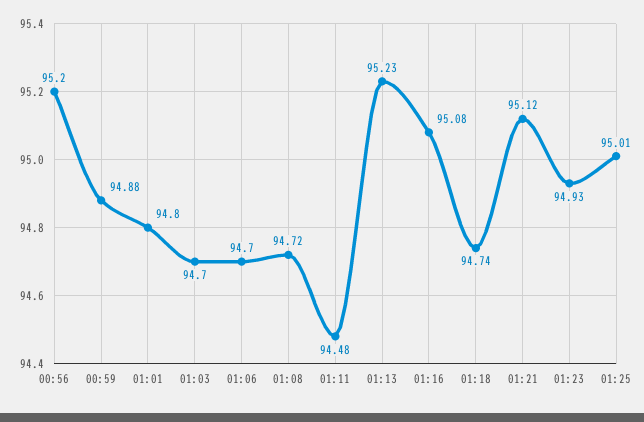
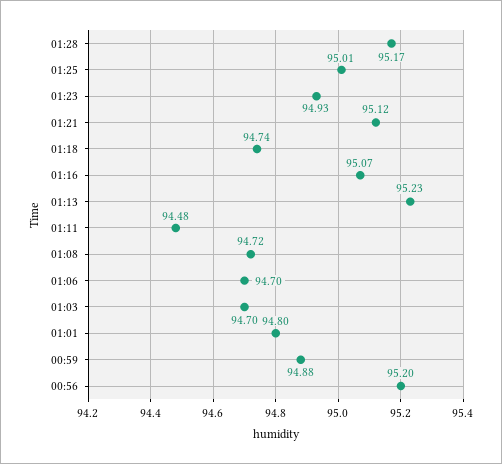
01:16: 95.08 -> 95.07
01:28: none -> 95.17

